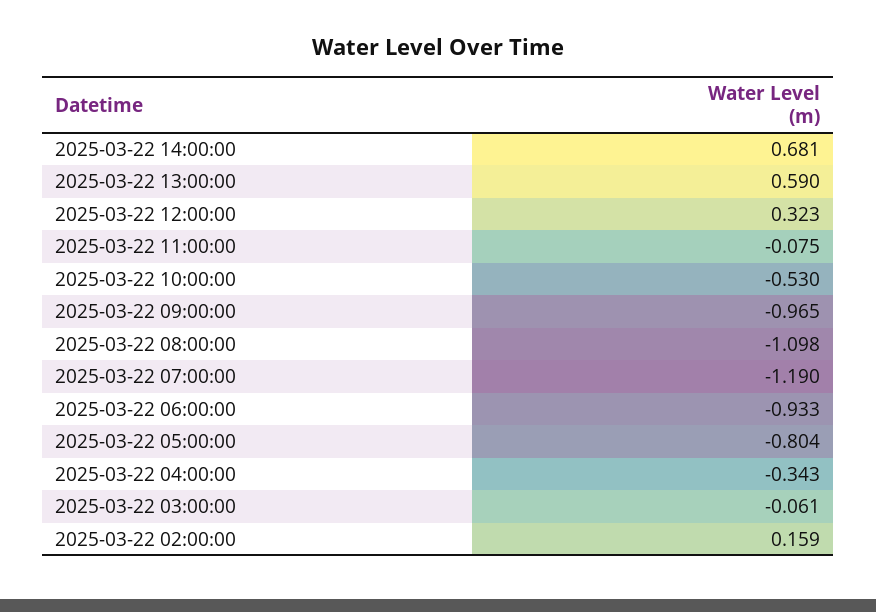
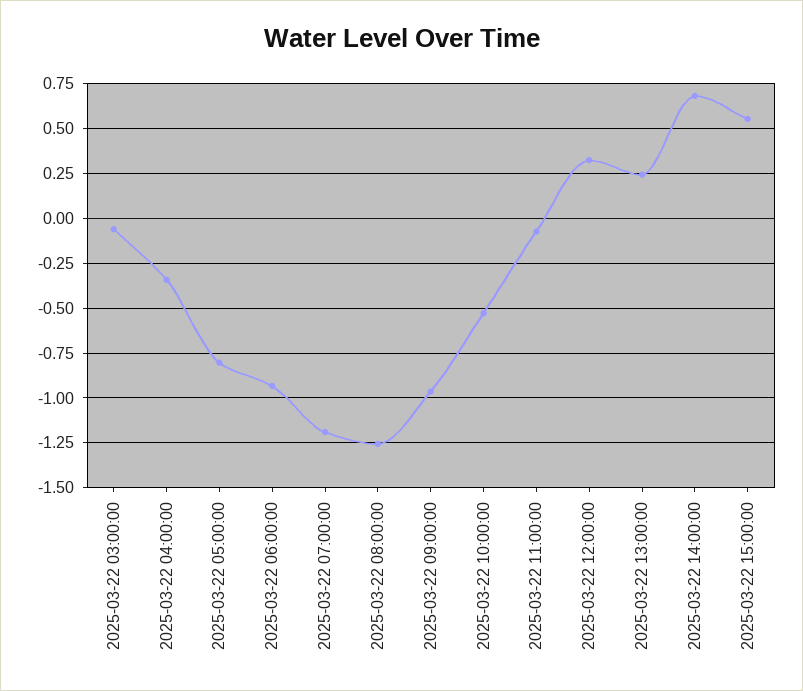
2025-03-22 13:00:00: 0.59 -> 0.25
2025-03-22 08:00:00: -1.098 -> -1.25
2025-03-22 02:00:00: 0.159 -> none
2025-03-22 15:00:00: none -> 0.55

